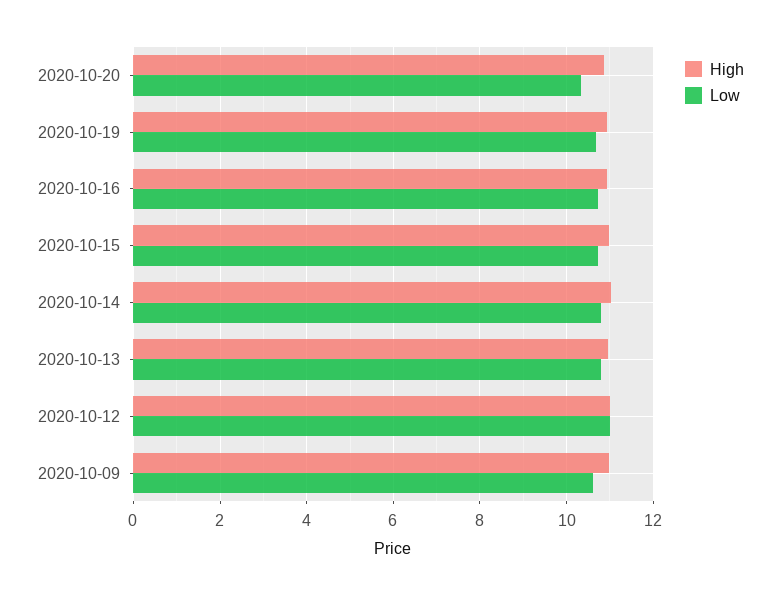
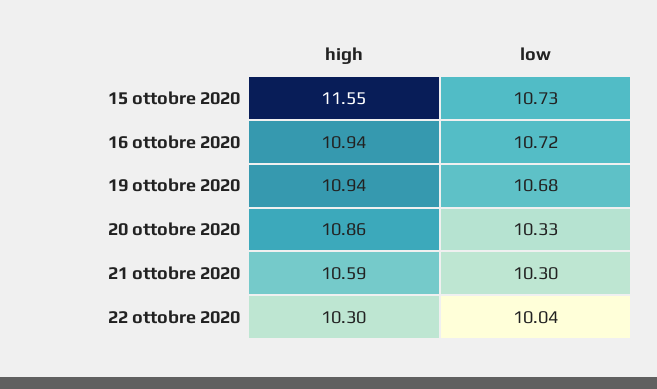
High, 2020-10-15: 11 -> 11.55
High, 2020-10-14: 11 -> none
Low, 2020-10-14: 10.8 -> none
High, 2020-10-13: 11 -> none
Low, 2020-10-13: 10.8 -> none
High, 2020-10-12: 11 -> none
Low, 2020-10-12: 11 -> none
High, 2020-10-09: 11 -> none
Low, 2020-10-09: 10.6 -> none
High, 21 ottobre 2020: none -> 10.59
Low, 21 ottobre 2020: none -> 10.3
High, 22 ottobre 2020: none -> 10.3
Low, 22 ottobre 2020: none -> 10.04

